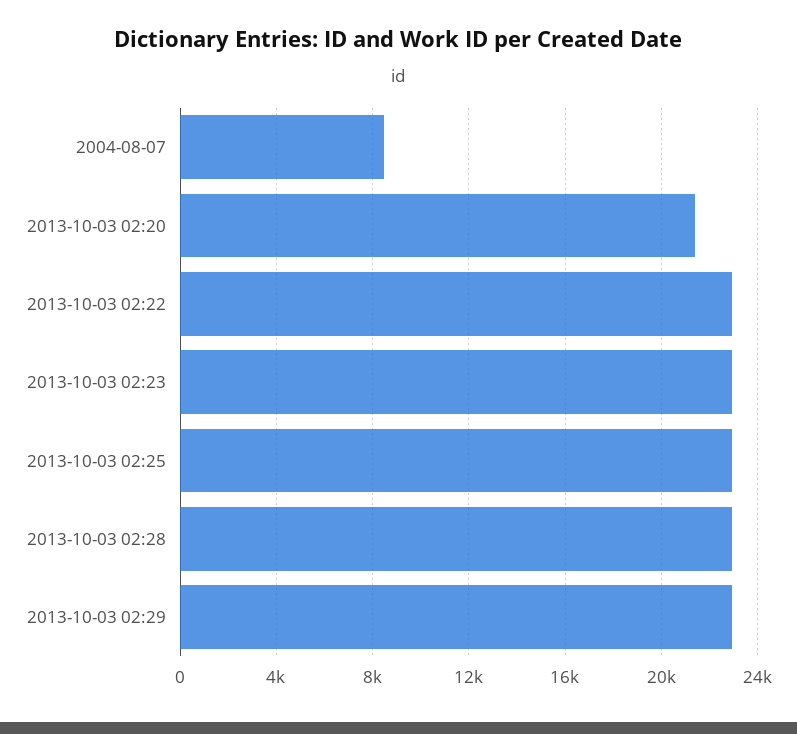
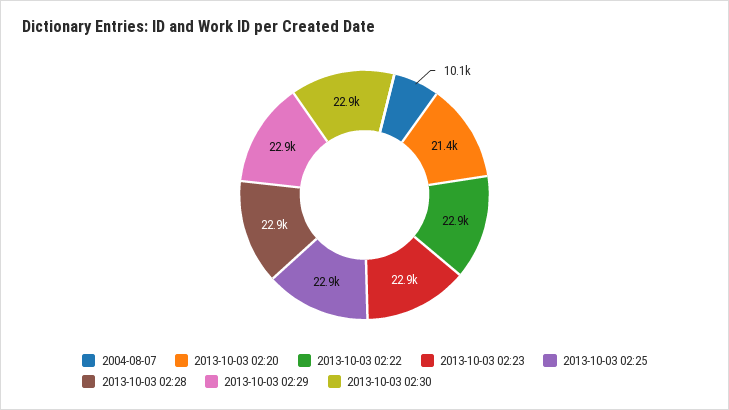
2004-08-07: 8500 -> 10100
2013-10-03 02:30: none -> 22900

